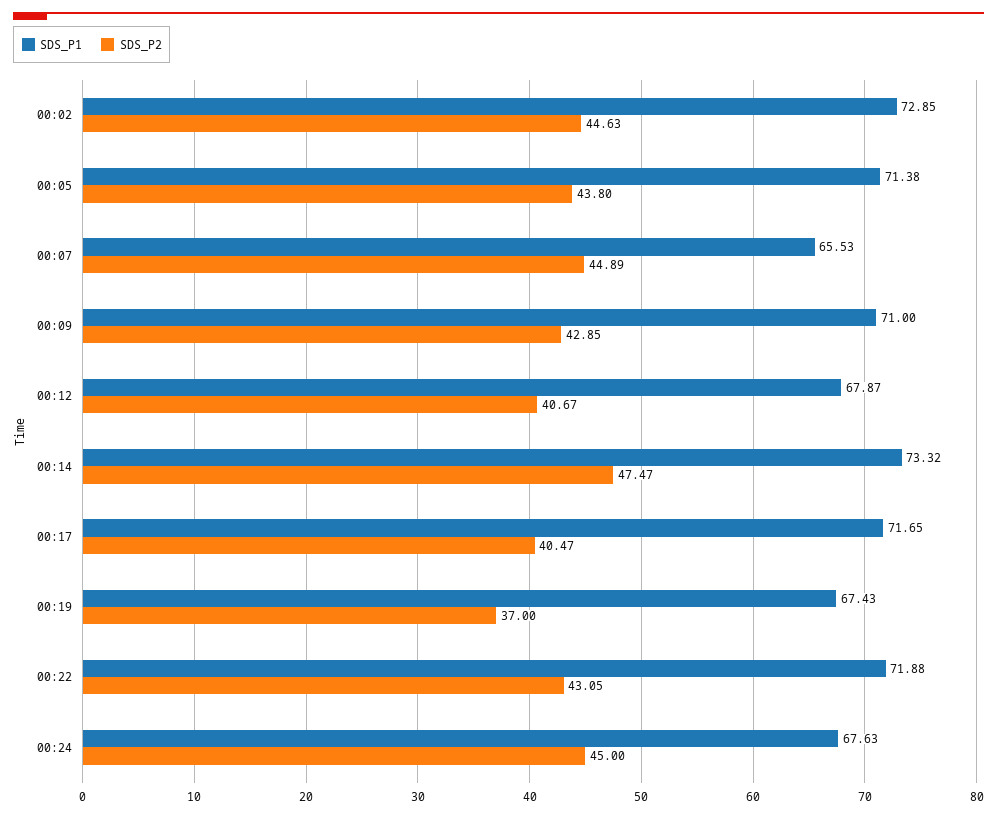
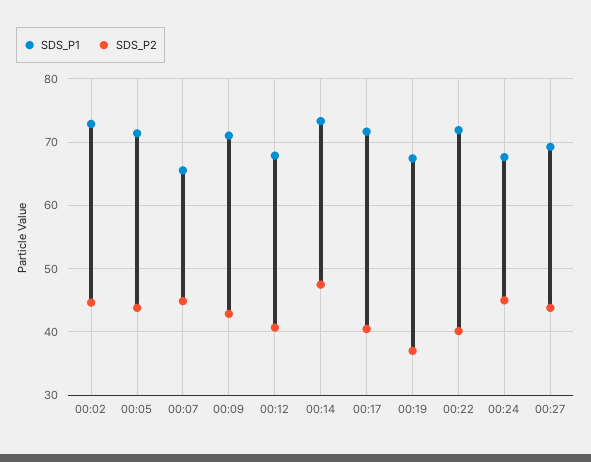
SDS_P2, 00:22: 43.05 -> 40
SDS_P1, 00:27: none -> 69
SDS_P2, 00:27: none -> 44

